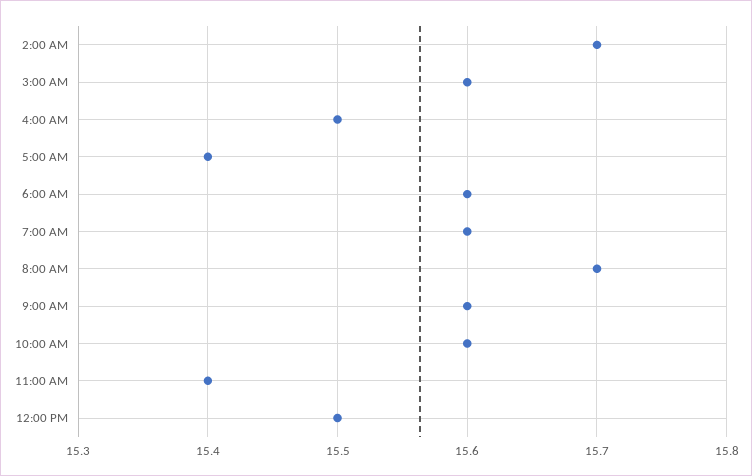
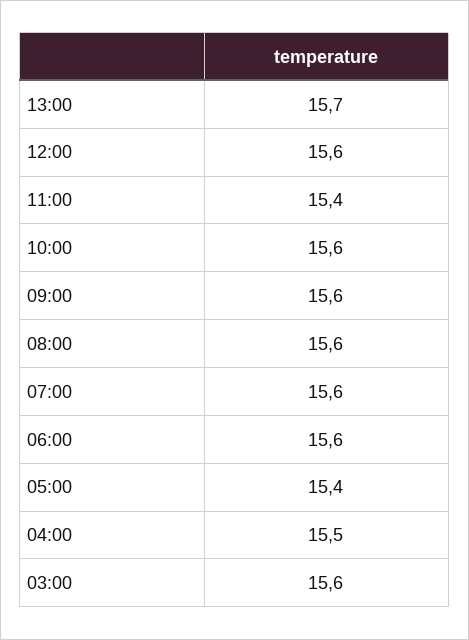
2:00 AM: 15.7 -> none
8:00 AM: 15.7 -> 15.6
12:00 PM: 15.5 -> 15.6
13:00: none -> 15.7

